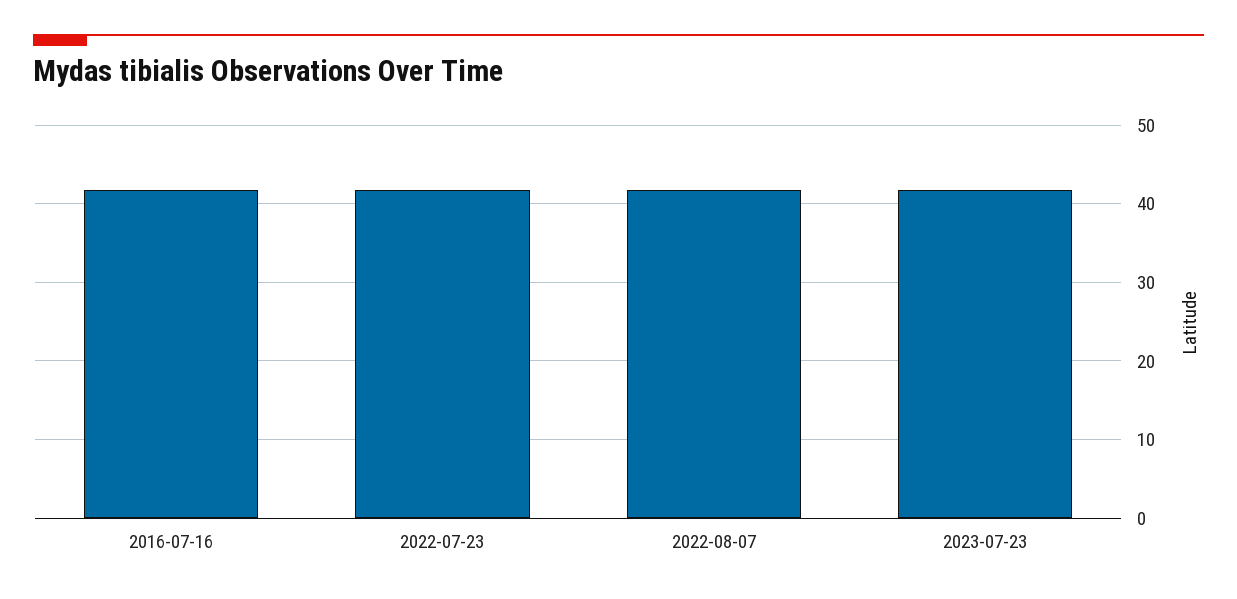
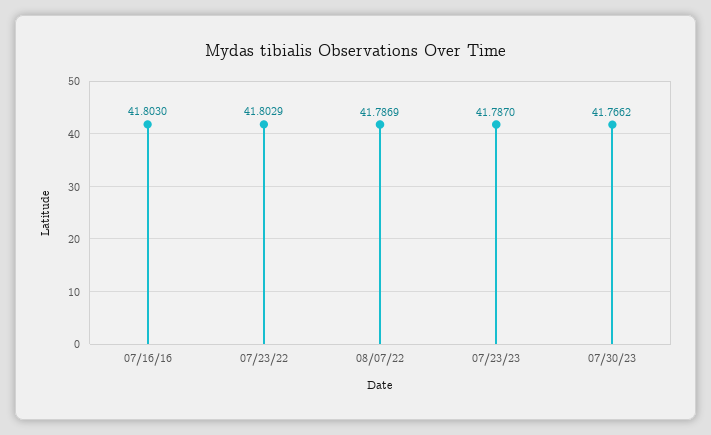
07/30/23: none -> 41.7662

